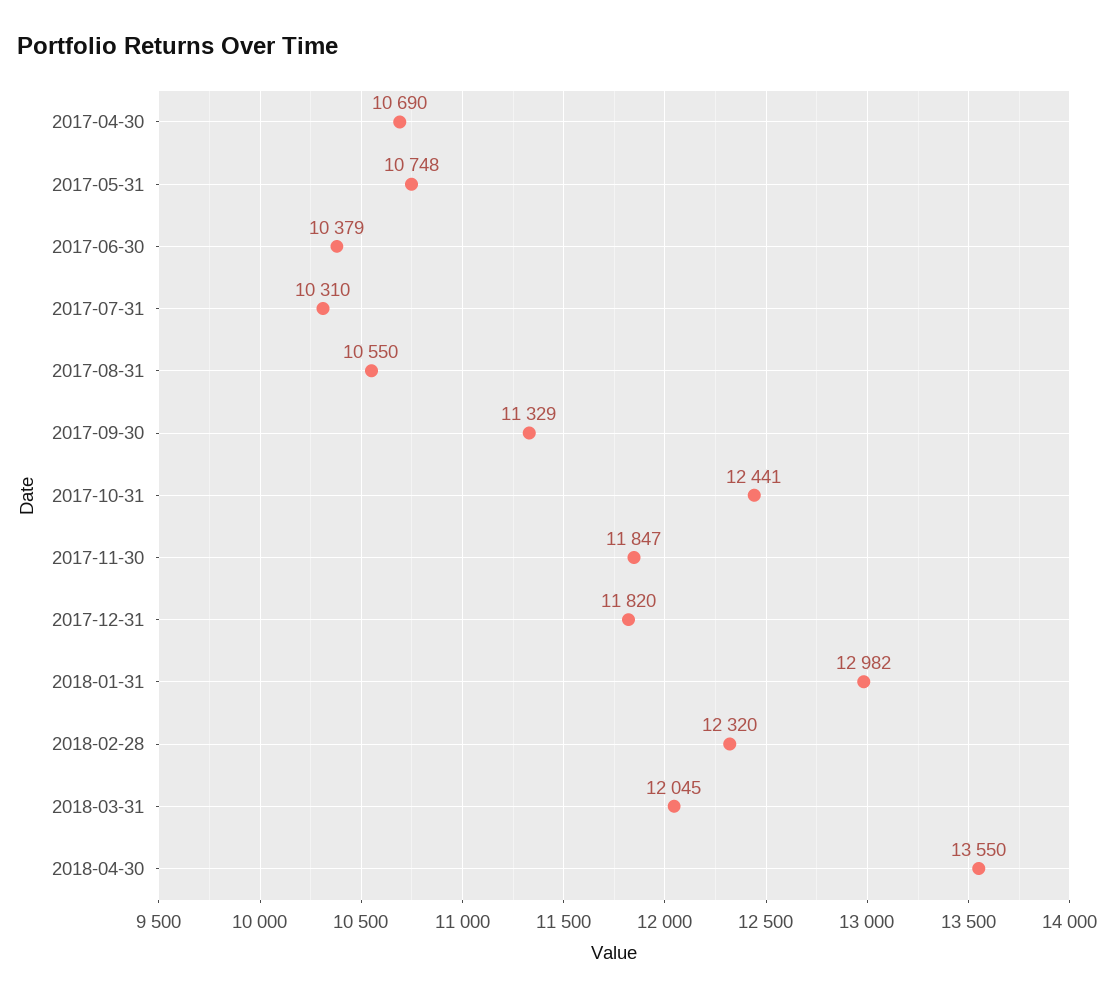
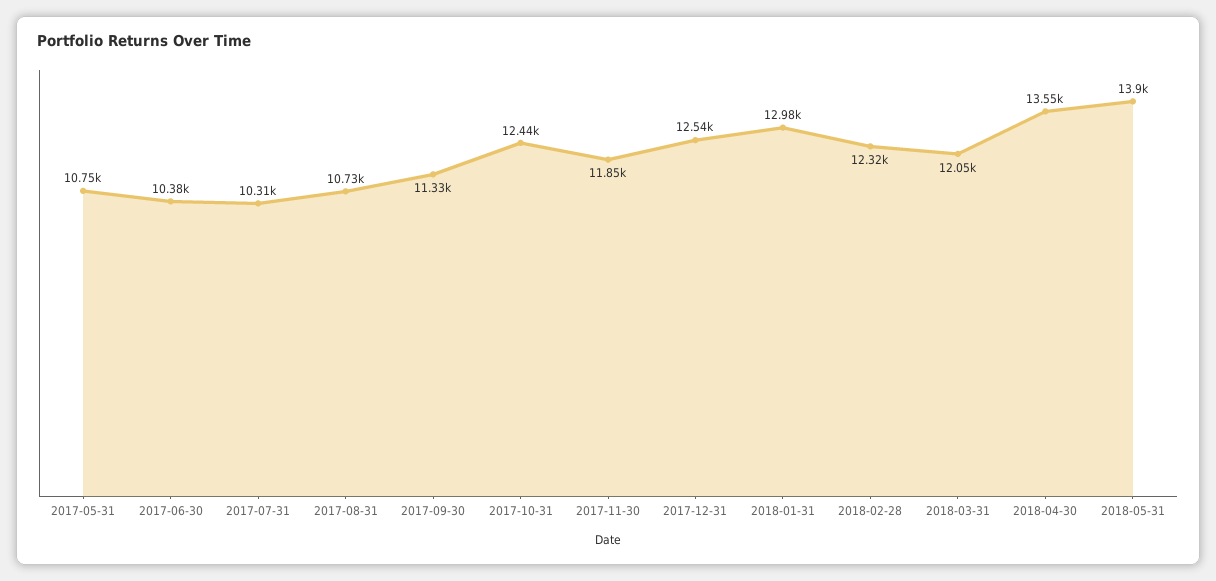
2017-04-30: 10690 -> none
2017-08-31: 10550 -> 10730
2017-12-31: 11820 -> 12540
2018-05-31: none -> 13900

